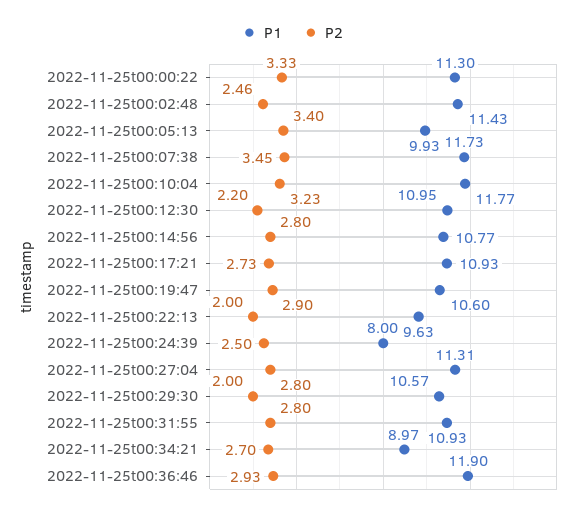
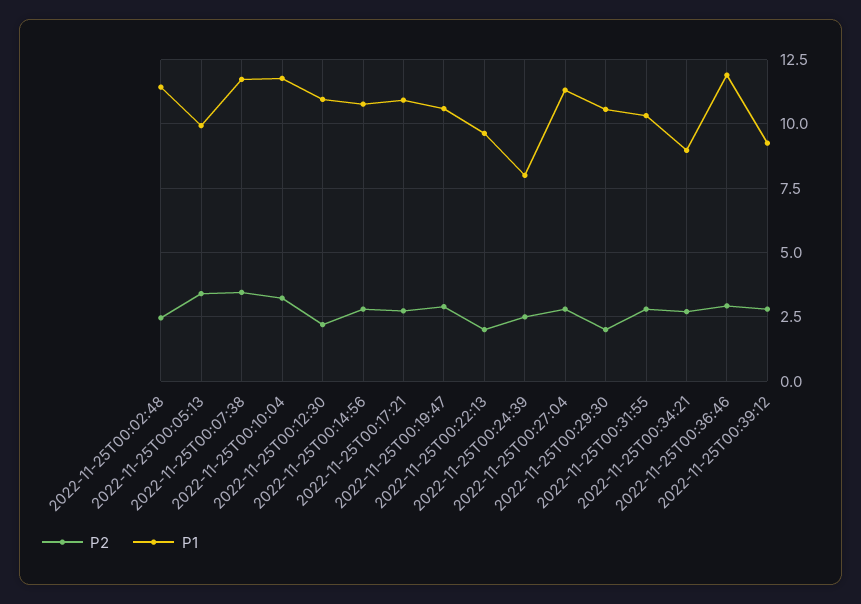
P1, 2022-11-25t00:00:22: 11.3 -> none
P2, 2022-11-25t00:00:22: 3.33 -> none
P1, 2022-11-25t00:31:55: 10.93 -> 10.25
P2, 2022-11-25T00:39:12: none -> 2.75
P1, 2022-11-25T00:39:12: none -> 9.25

